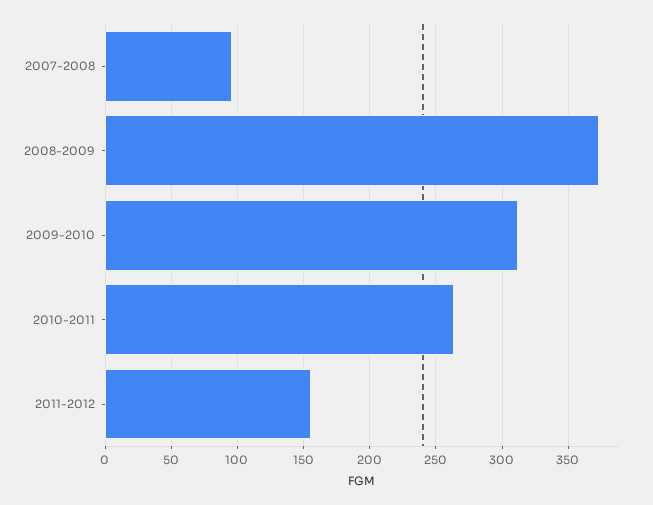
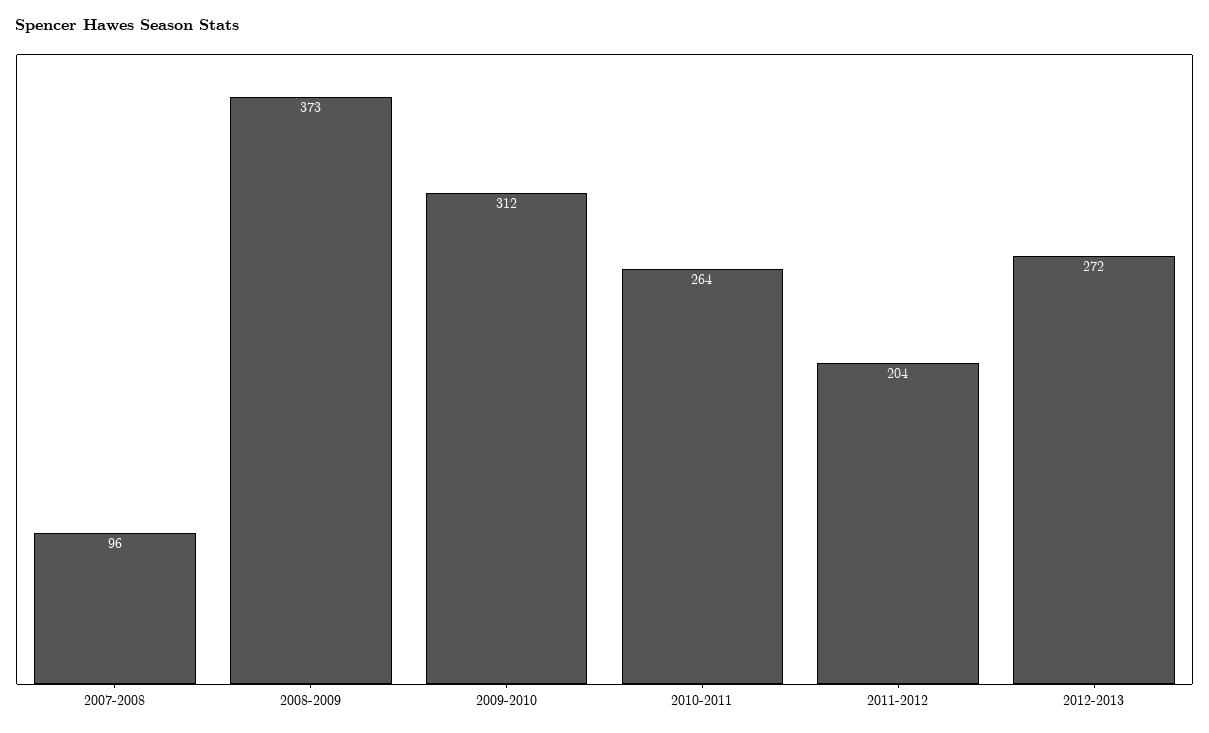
2011-2012: 155 -> 204
2012-2013: none -> 272

